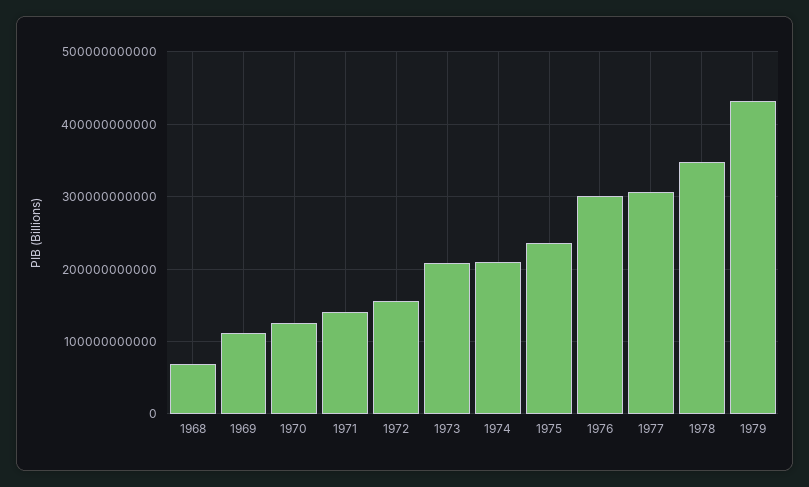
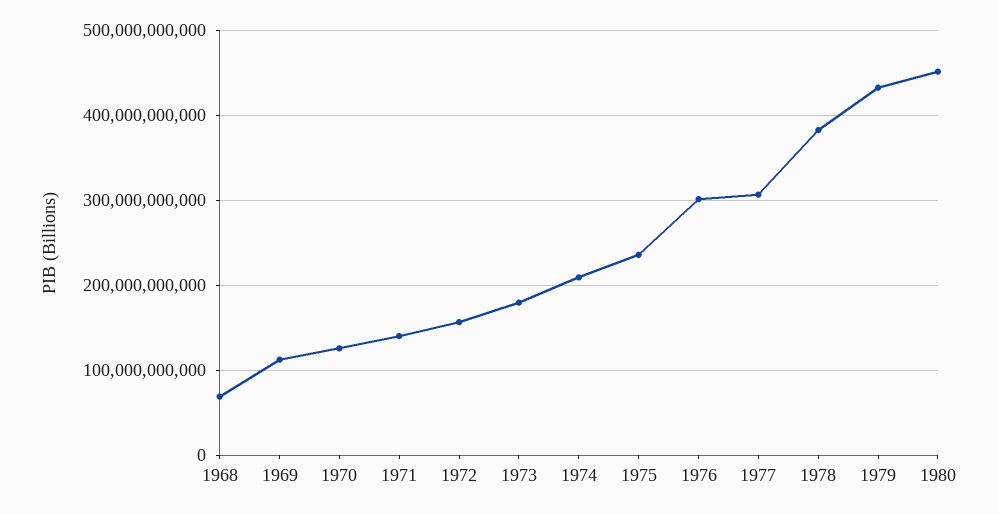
1973: 210000000000 -> 180000000000
1978: 350000000000 -> 380000000000
1980: none -> 450000000000

